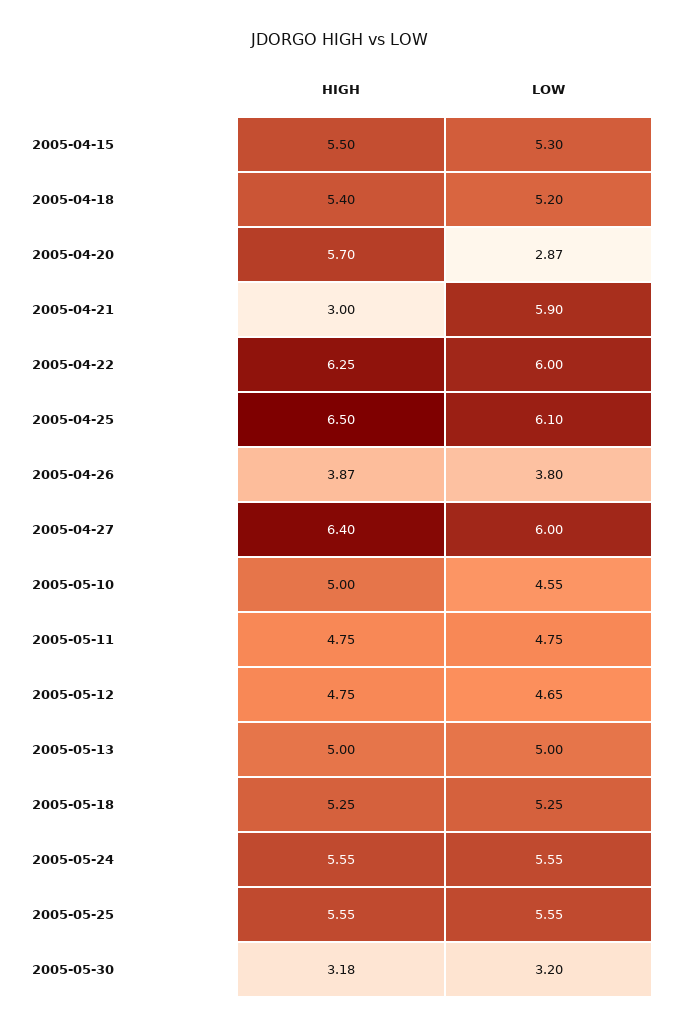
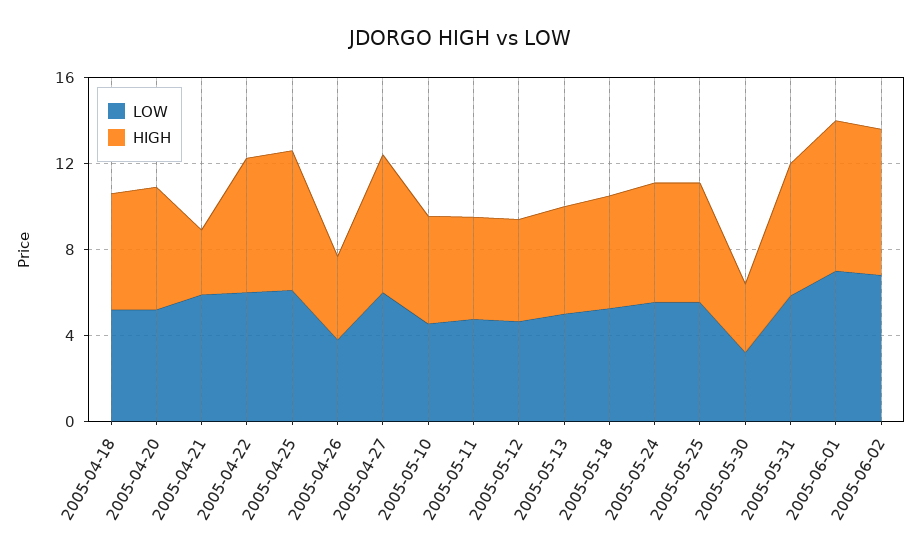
HIGH, 2005-04-15: 5.5 -> none
LOW, 2005-04-15: 5.3 -> none
LOW, 2005-04-20: 2.87 -> 5
LOW, 2005-05-31: none -> 6
HIGH, 2005-05-31: none -> 6
LOW, 2005-06-01: none -> 7
HIGH, 2005-06-01: none -> 7
LOW, 2005-06-02: none -> 7
HIGH, 2005-06-02: none -> 7

